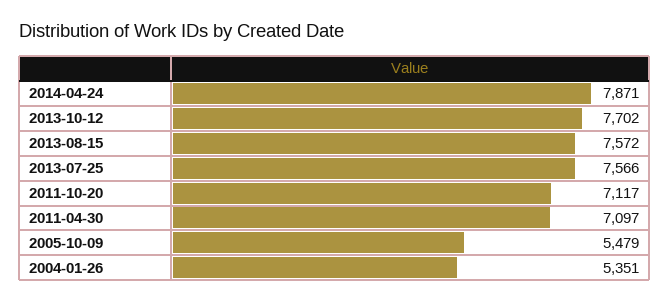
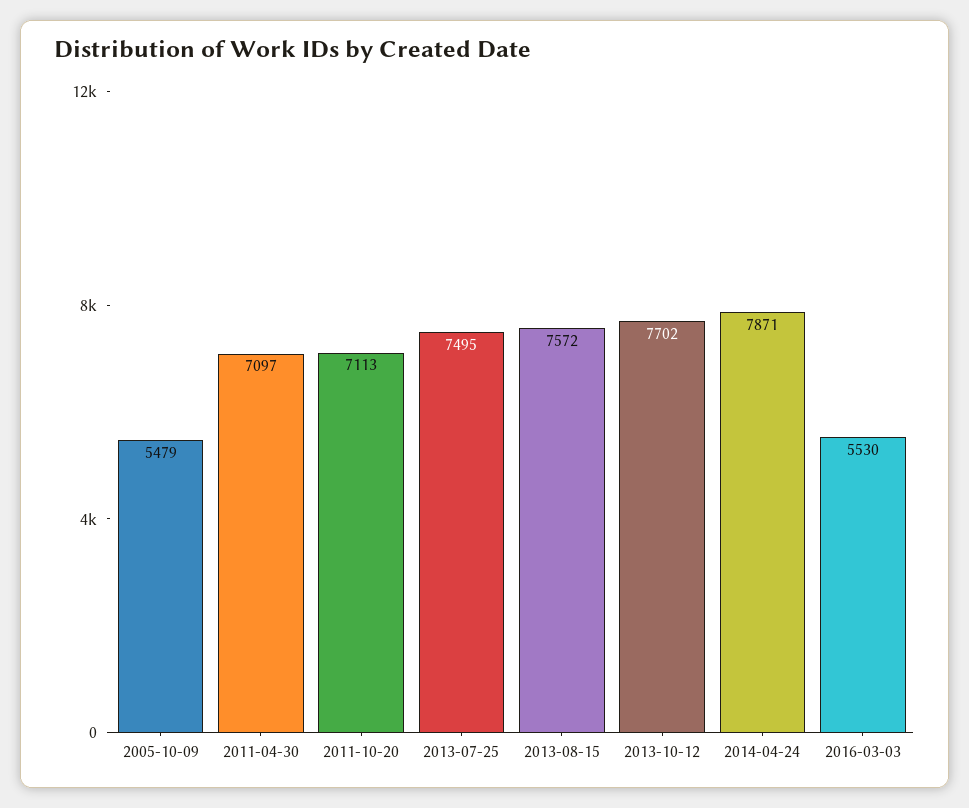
2013-07-25: 7566 -> 7495
2011-10-20: 7117 -> 7113
2004-01-26: 5351 -> none
2016-03-03: none -> 5530

